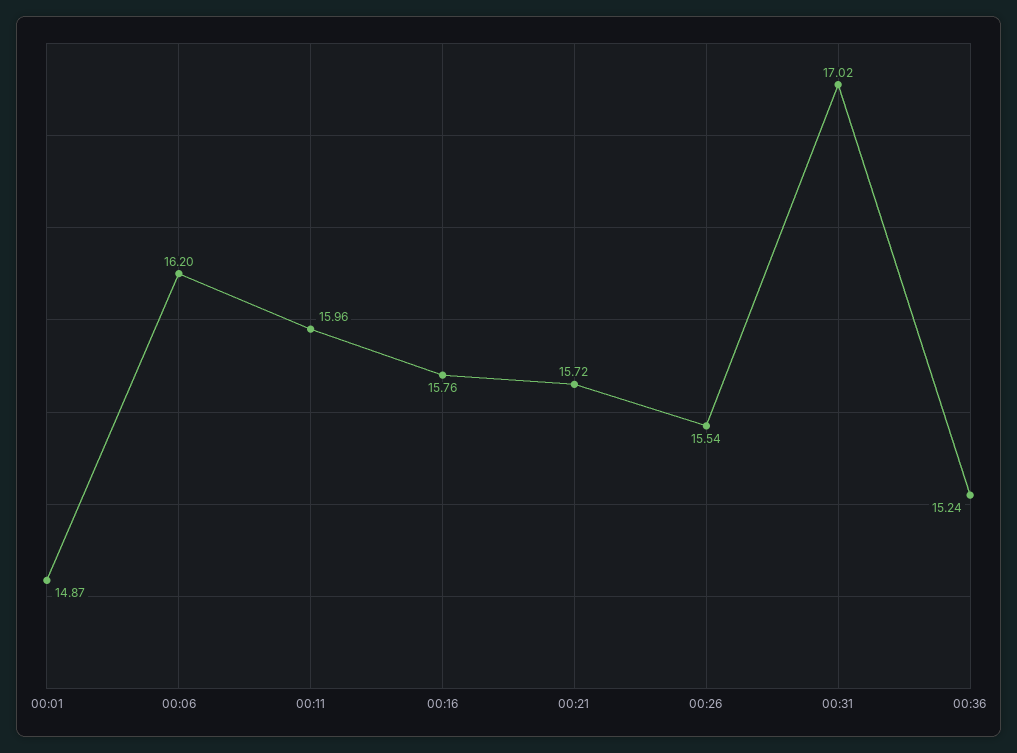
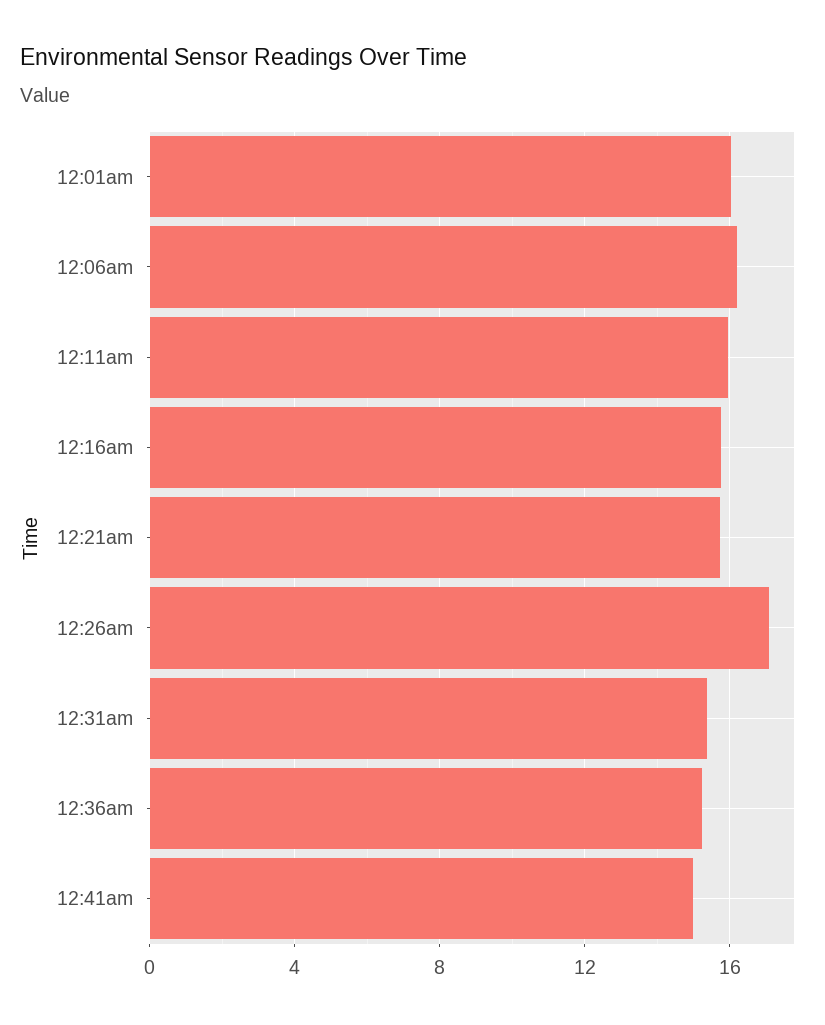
00:01: 14.87 -> 16
00:26: 15.54 -> 17
00:31: 17.02 -> 15.5
12:41am: none -> 15

